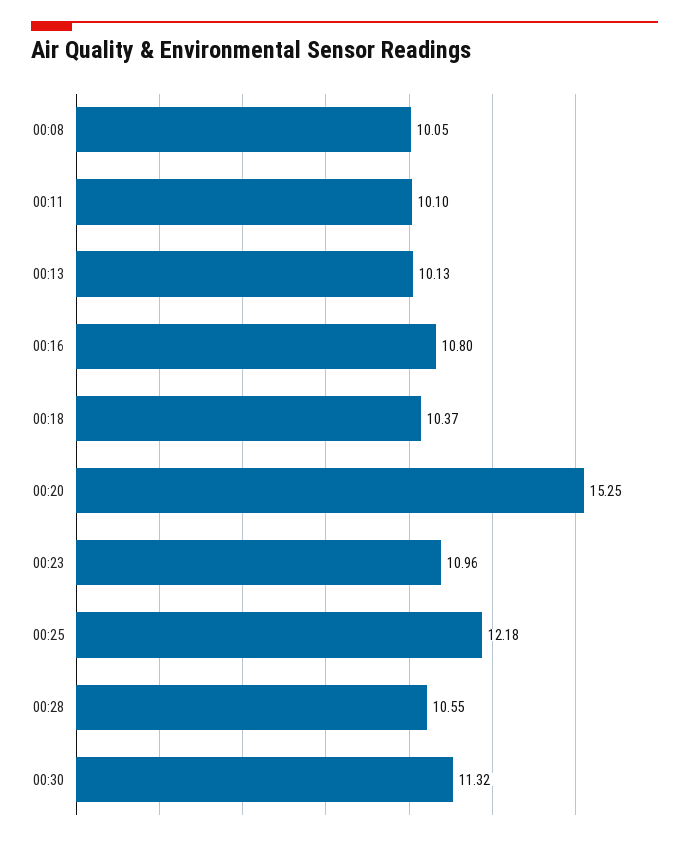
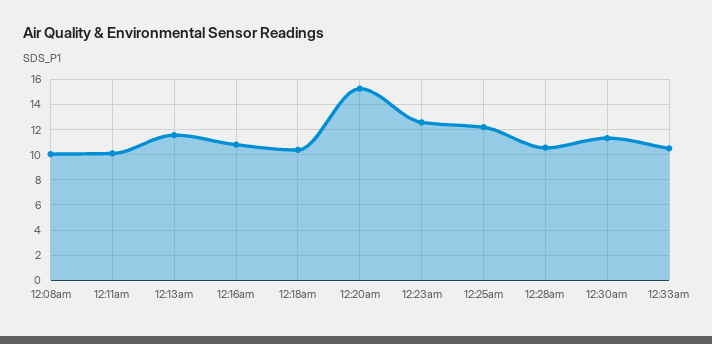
00:13: 10.13 -> 11.5
00:23: 10.96 -> 12.5
12:33am: none -> 10.5

